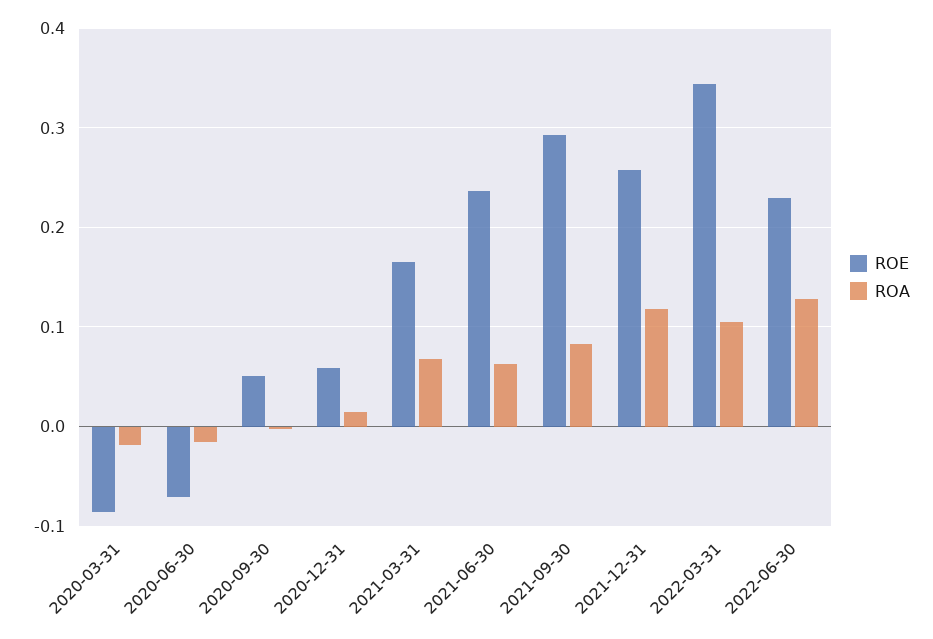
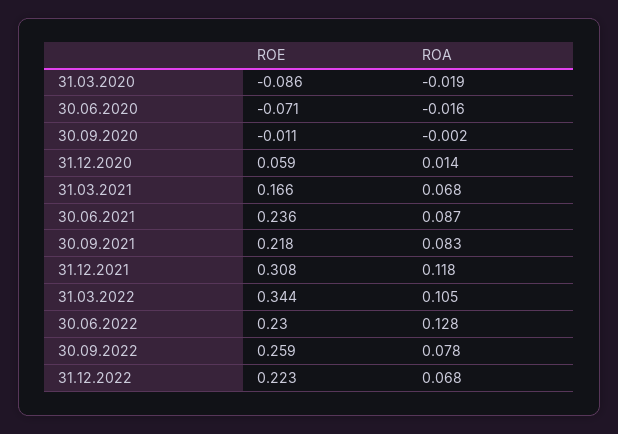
ROE, 2020-09-30: 0.05 -> -0.011
ROA, 2021-06-30: 0.06 -> 0.087
ROE, 2021-09-30: 0.29 -> 0.218
ROE, 2021-12-31: 0.26 -> 0.308
ROE, 30.09.2022: none -> 0.259
ROA, 30.09.2022: none -> 0.078
ROE, 31.12.2022: none -> 0.223
ROA, 31.12.2022: none -> 0.068

